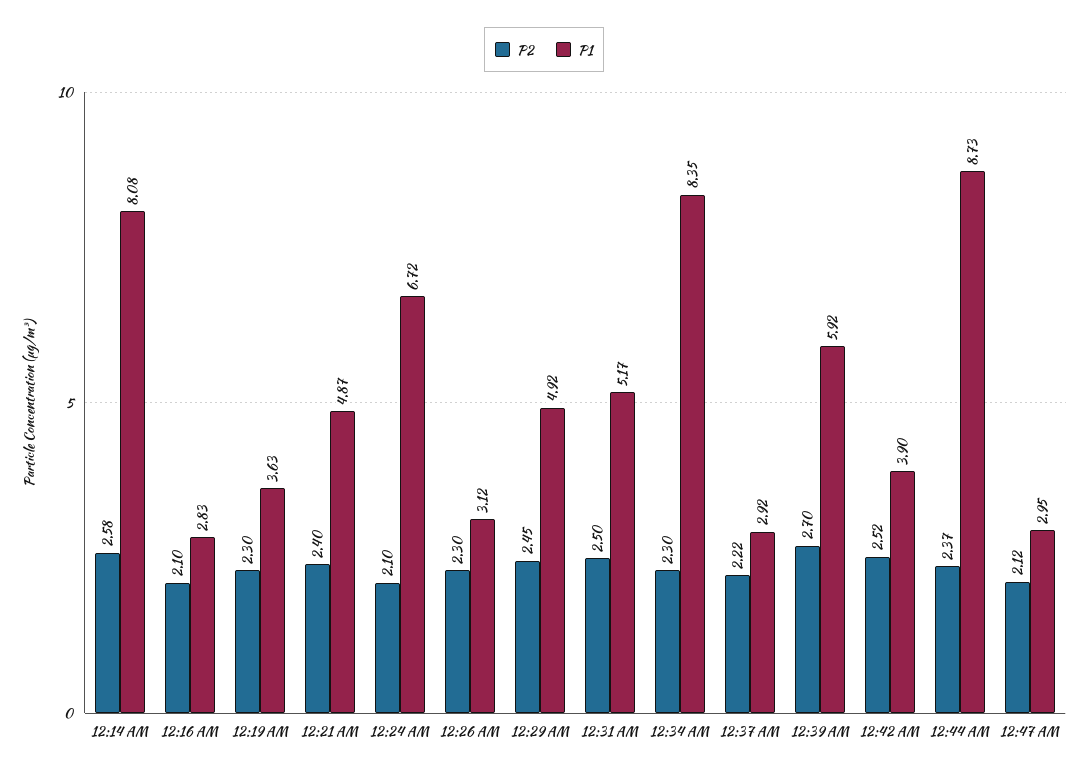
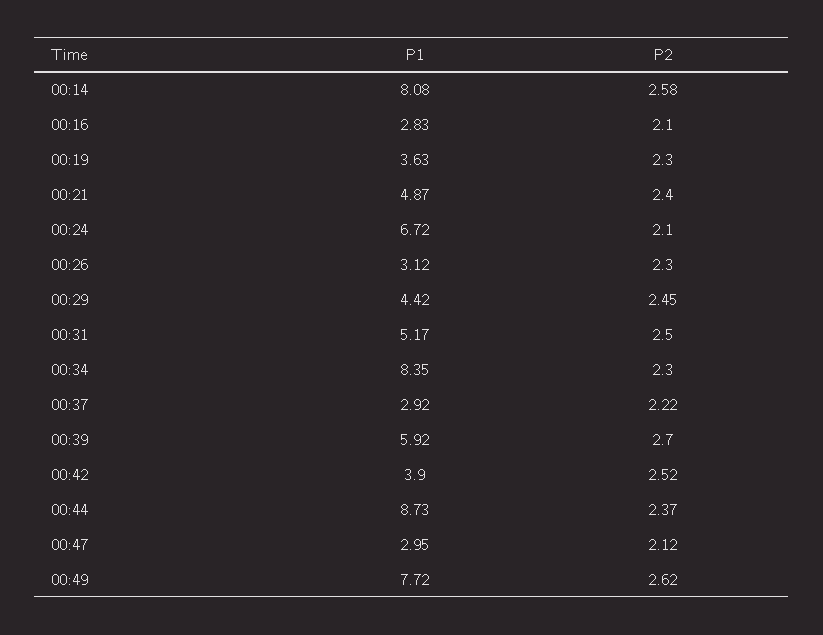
P1, 12:29 AM: 4.92 -> 4.42
P1, 00:49: none -> 7.72
P2, 00:49: none -> 2.62

